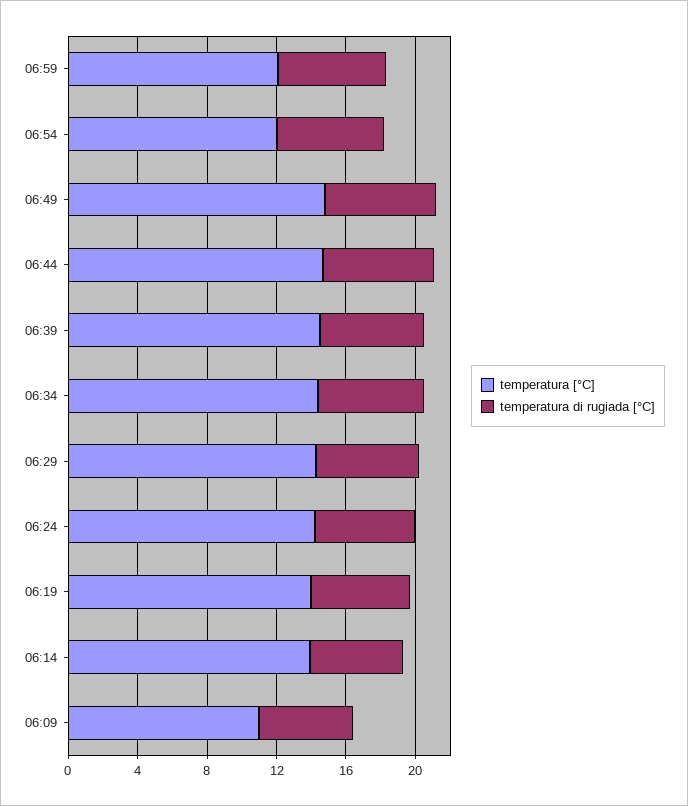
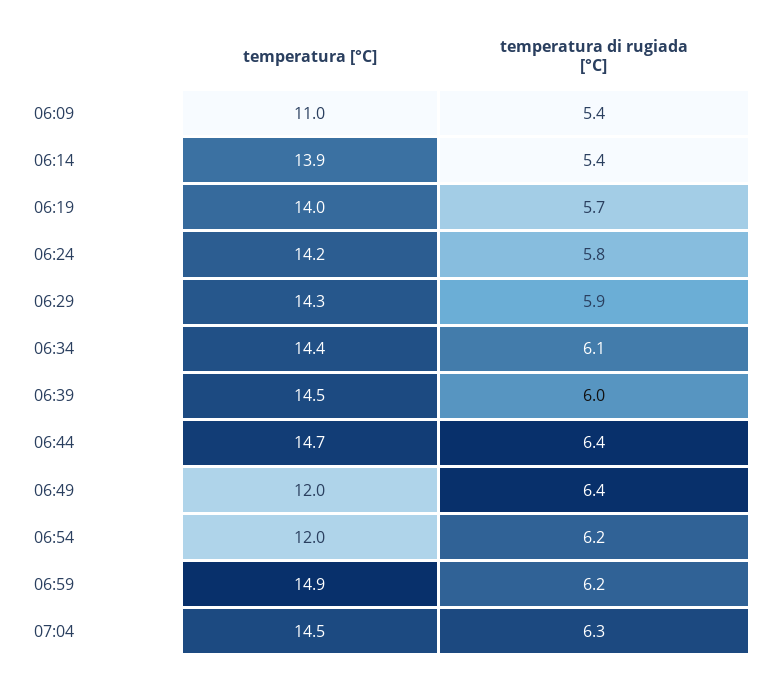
temperatura [°C], 06:59: 12 -> 14.9
temperatura [°C], 06:49: 15 -> 12
temperatura [°C], 07:04: none -> 14.5
temperatura di rugiada [°C], 07:04: none -> 6.3

